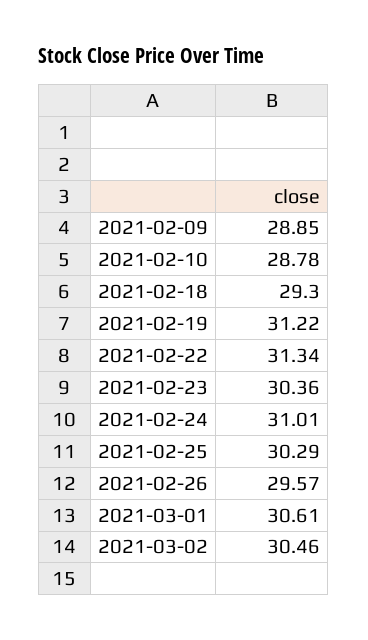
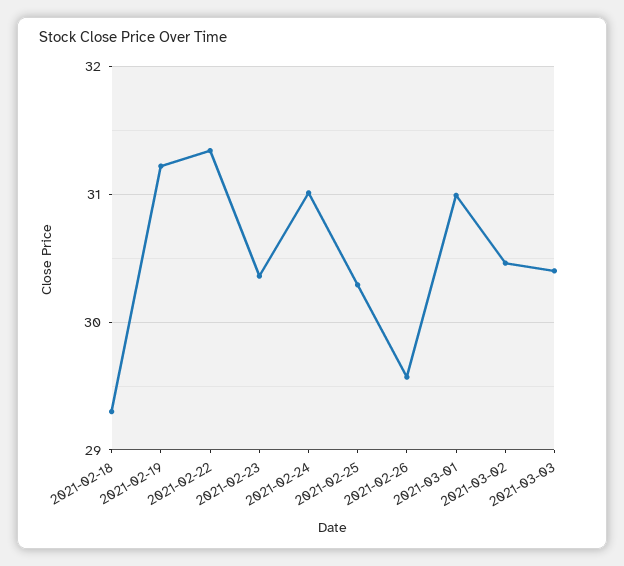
2021-02-09: 28.85 -> none
2021-02-10: 28.78 -> none
2021-03-01: 30.61 -> 31
2021-03-03: none -> 30.4

